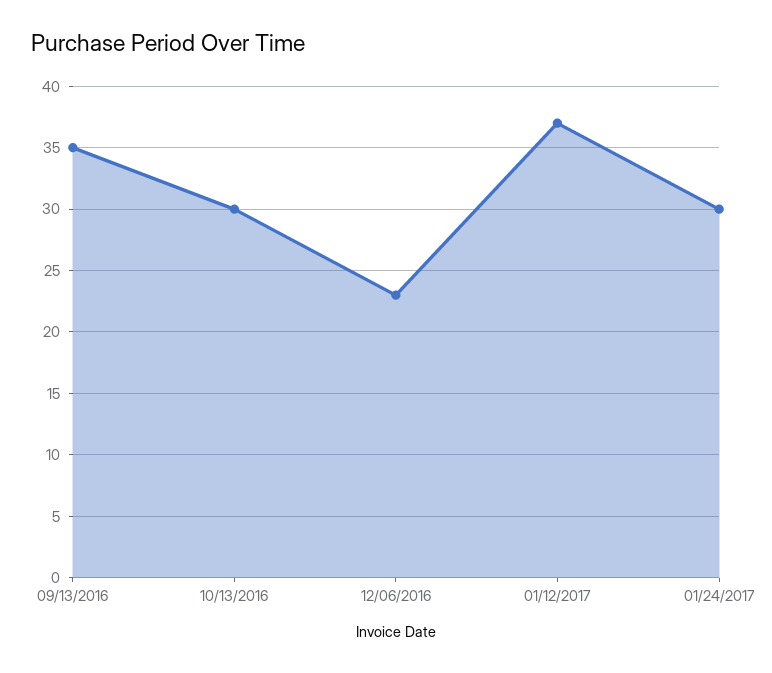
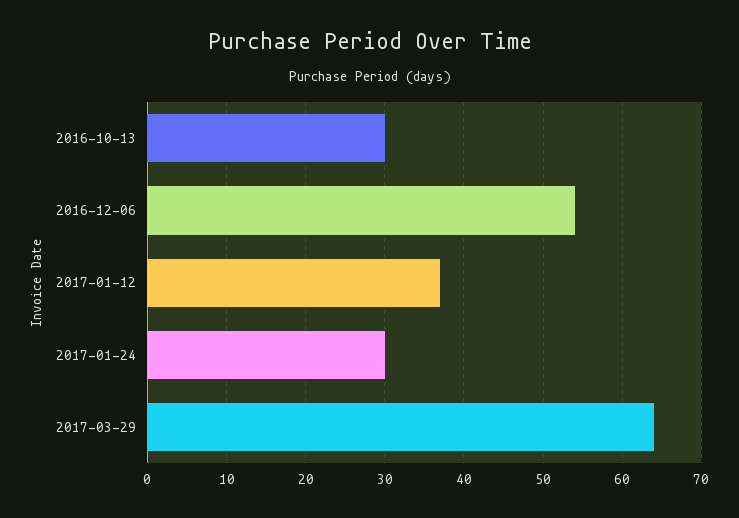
09/13/2016: 35 -> none
12/06/2016: 23 -> 54
2017-03-29: none -> 64

